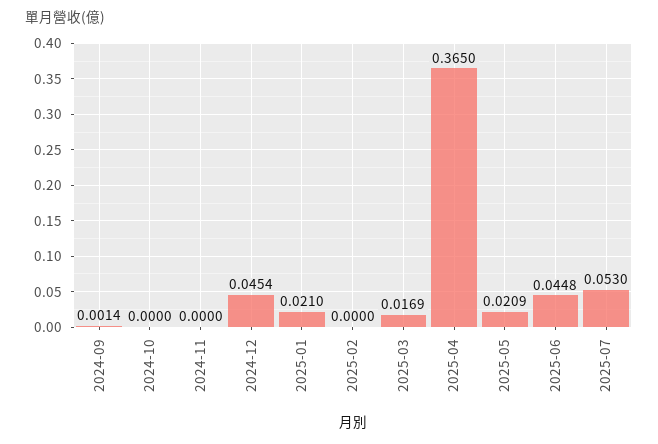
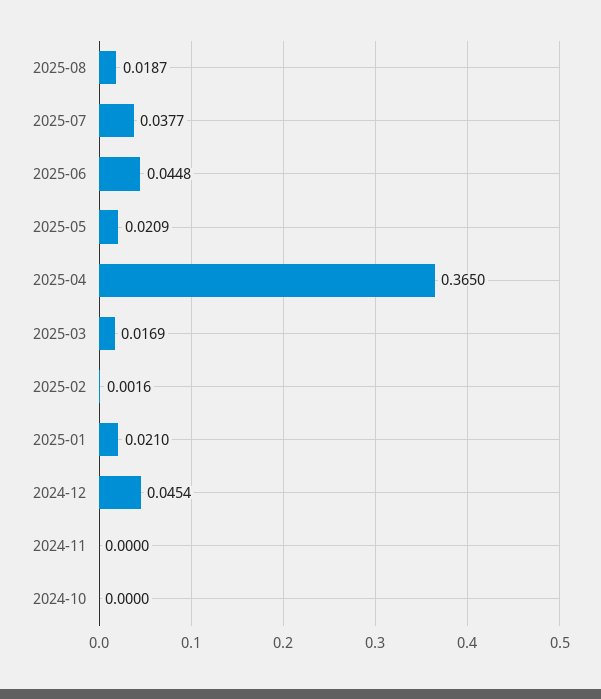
2024-09: 0.0014 -> none
2025-02: 0 -> 0.0016
2025-07: 0.053 -> 0.0377
2025-08: none -> 0.0187

